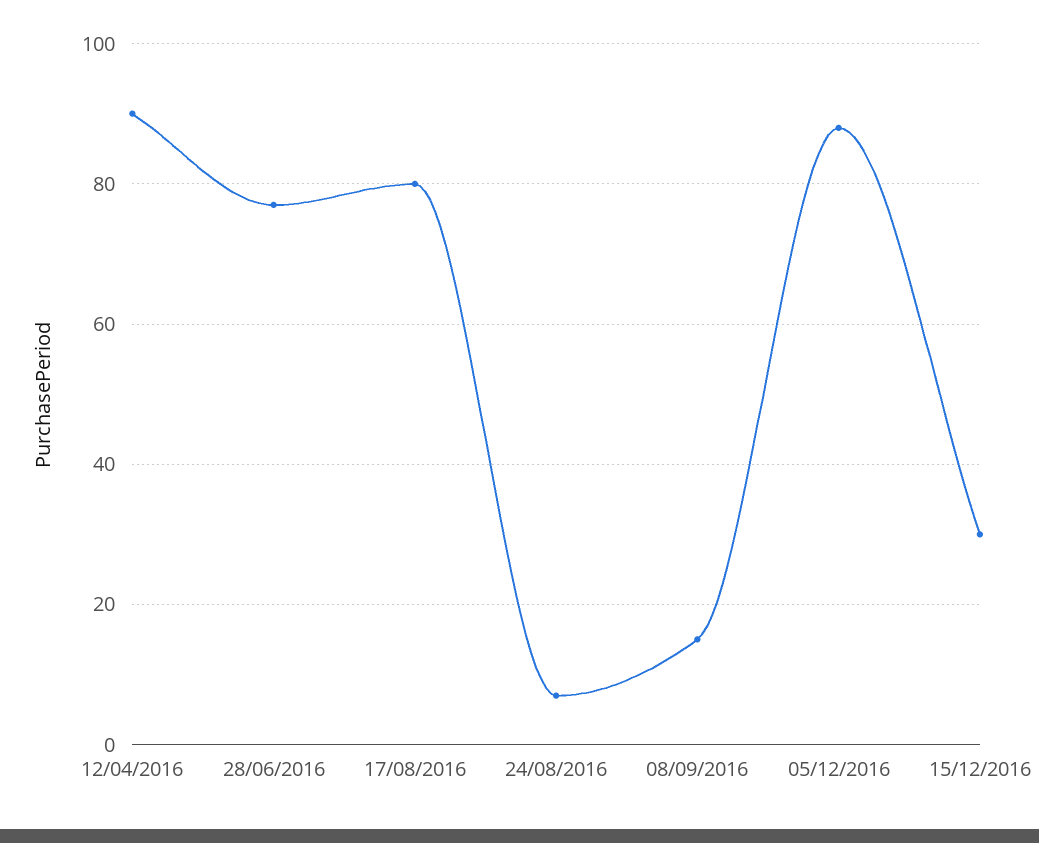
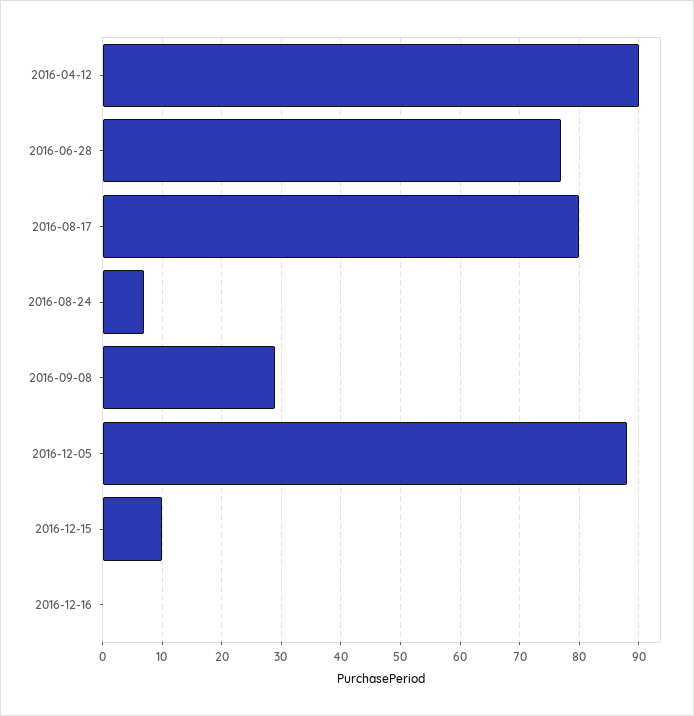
08/09/2016: 15 -> 30
15/12/2016: 30 -> 10
2016-12-16: none -> 0

